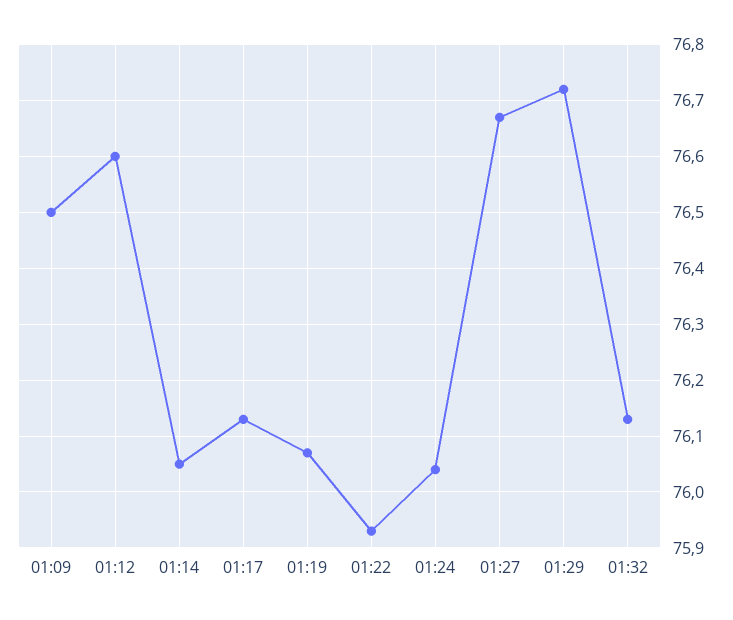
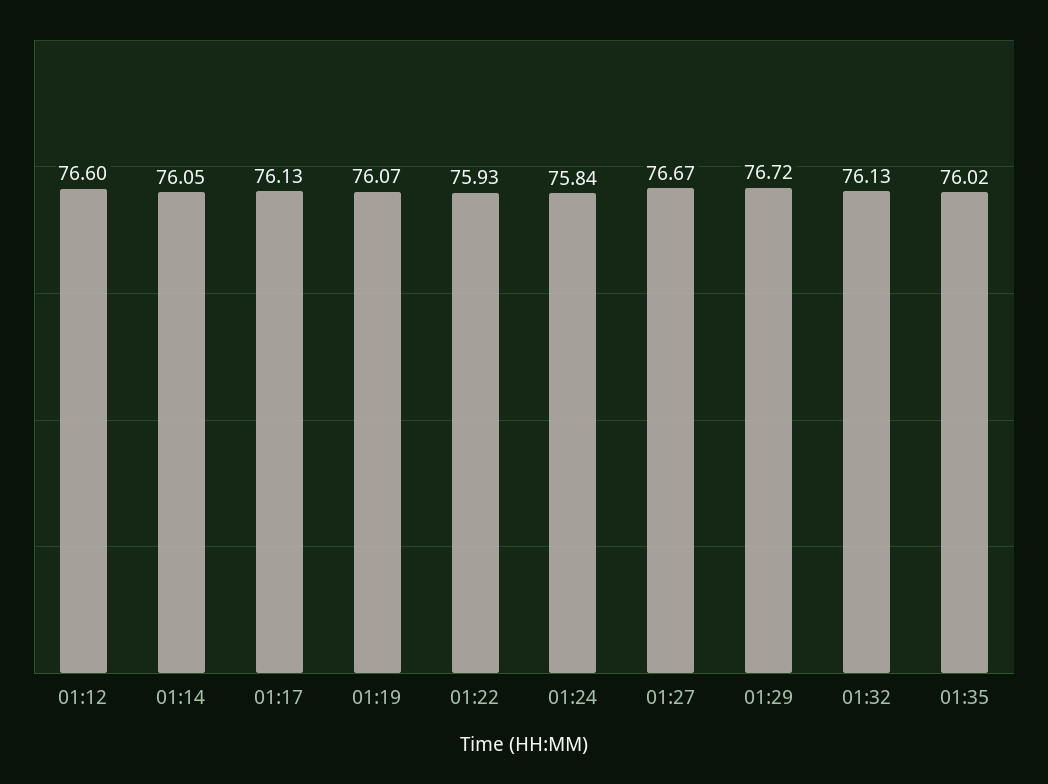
01:09: 76.5 -> none
01:24: 76.05 -> 75.84
01:35: none -> 76.02

